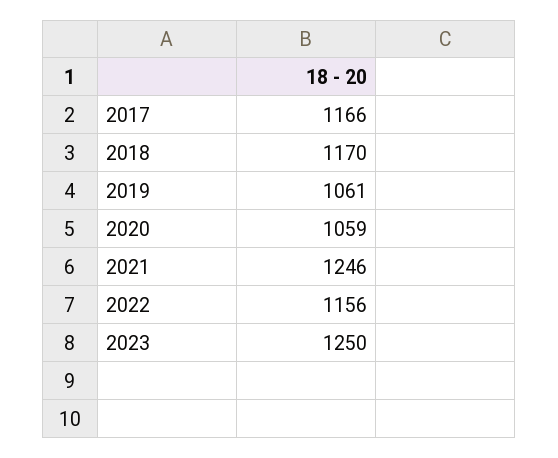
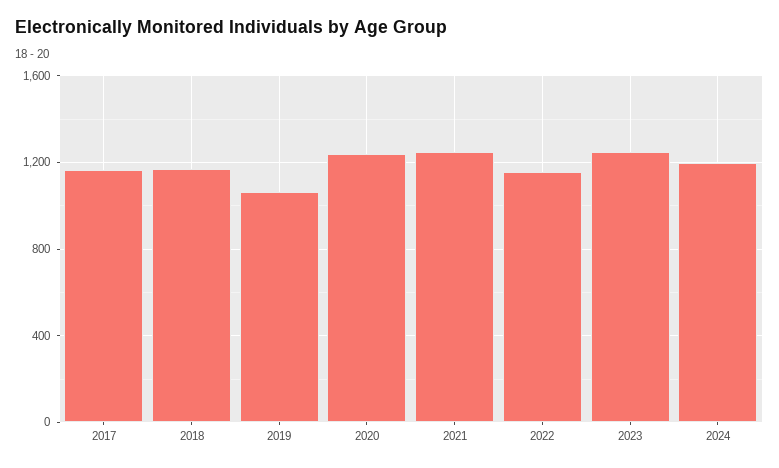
2020: 1059 -> 1250
2024: none -> 1200

